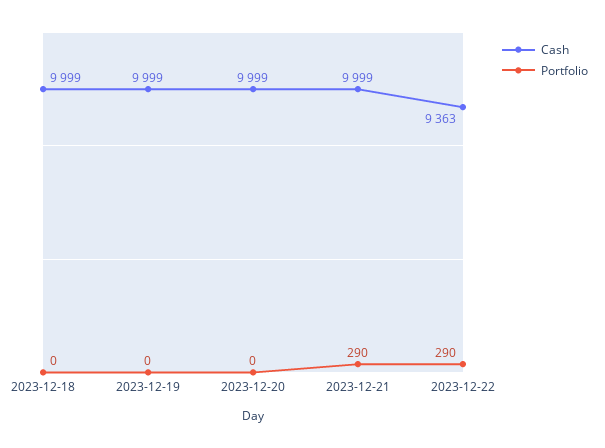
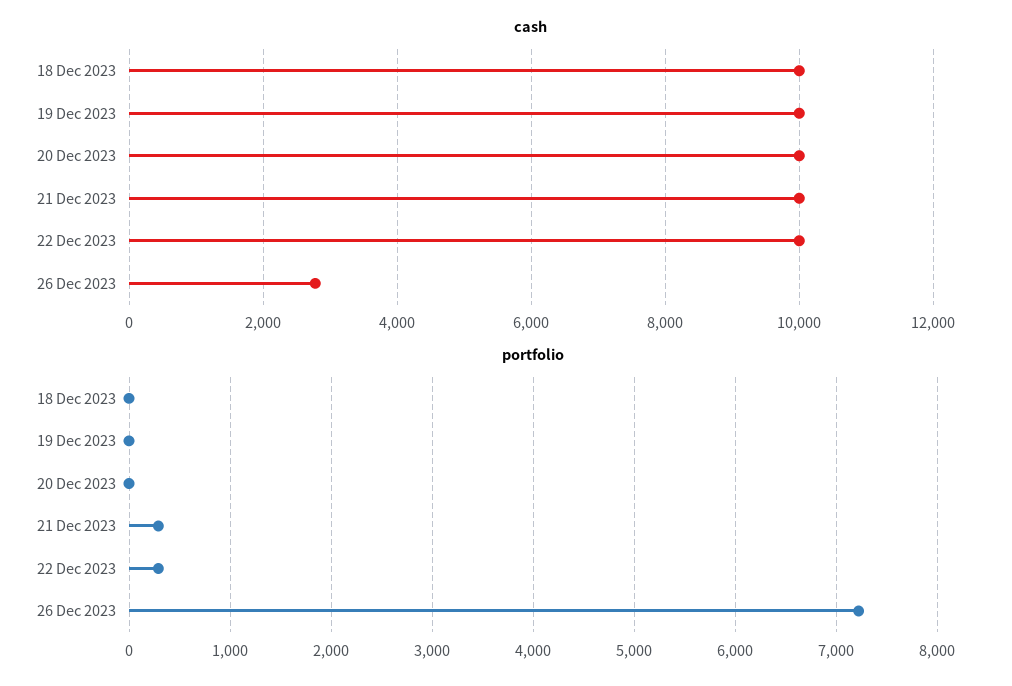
Cash, 2023-12-22: 9363 -> 10000
Cash, 26 Dec 2023: none -> 2800
Portfolio, 26 Dec 2023: none -> 7200

